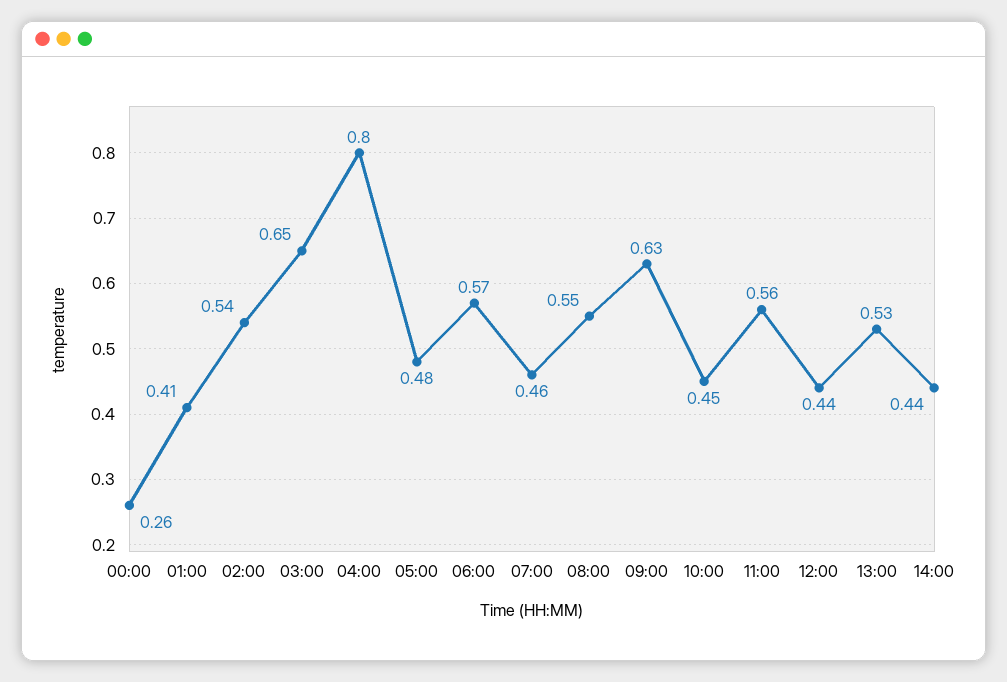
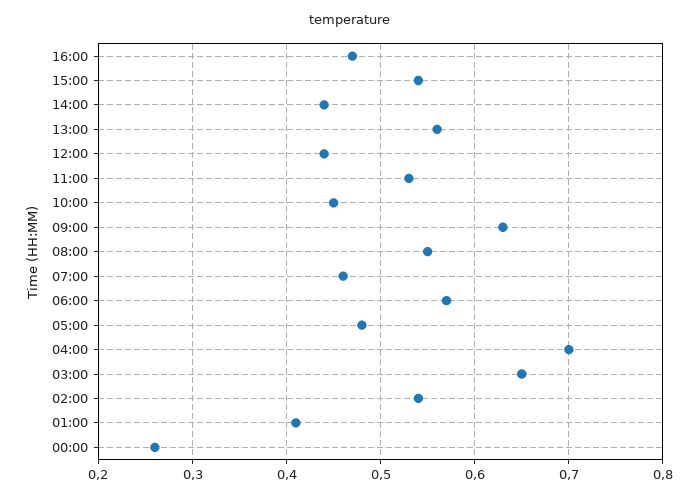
04:00: 0.8 -> 0.7
11:00: 0.56 -> 0.53
13:00: 0.53 -> 0.56
16:00: none -> 0.47
15:00: none -> 0.54

